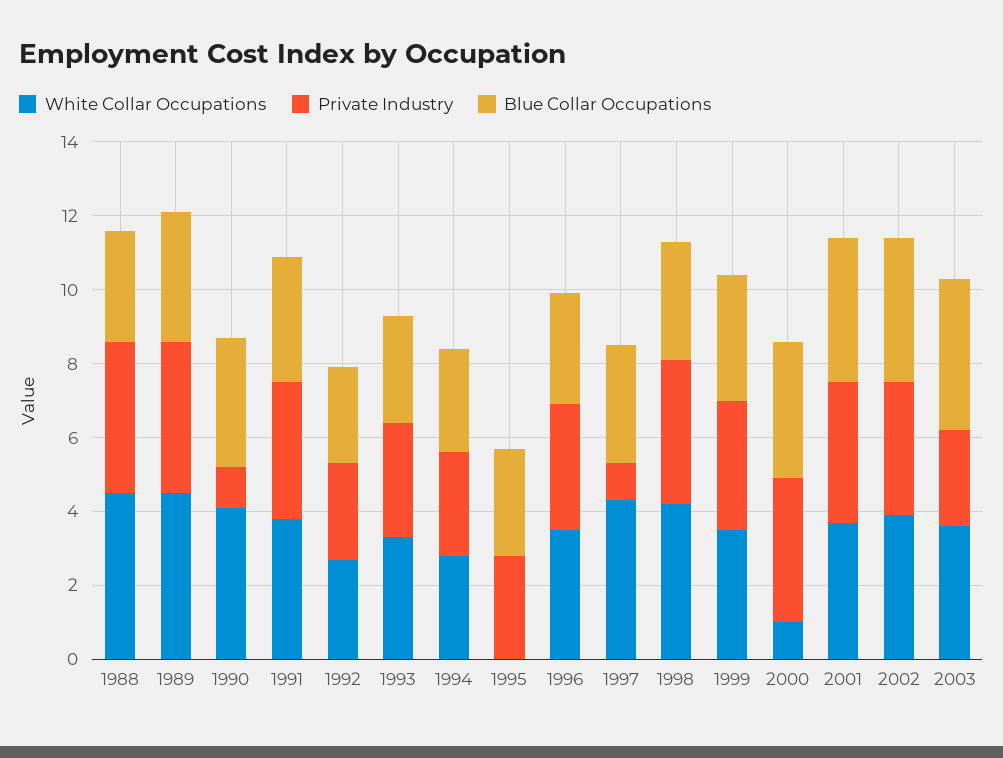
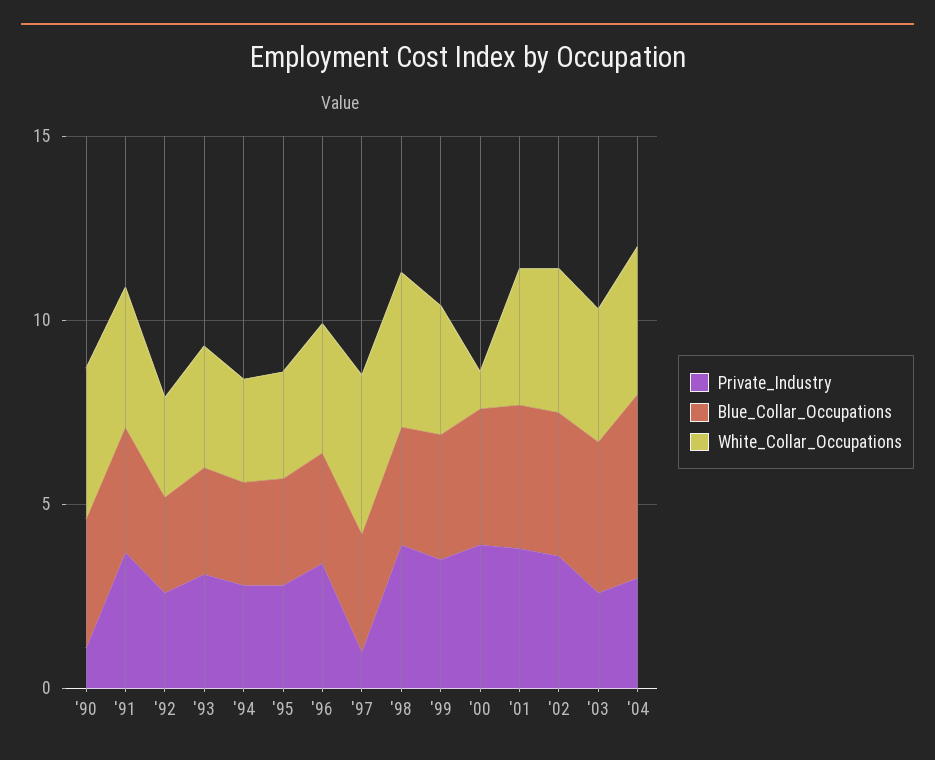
White Collar Occupations, 1988: 4.5 -> none
Private Industry, 1988: 4 -> none
Blue Collar Occupations, 1988: 3 -> none
White Collar Occupations, 1989: 4.5 -> none
Private Industry, 1989: 4 -> none
Blue Collar Occupations, 1989: 3.5 -> none
White Collar Occupations, 1995: 0 -> 3
Private Industry, '04: none -> 3
Blue Collar Occupations, '04: none -> 5
White Collar Occupations, '04: none -> 4

